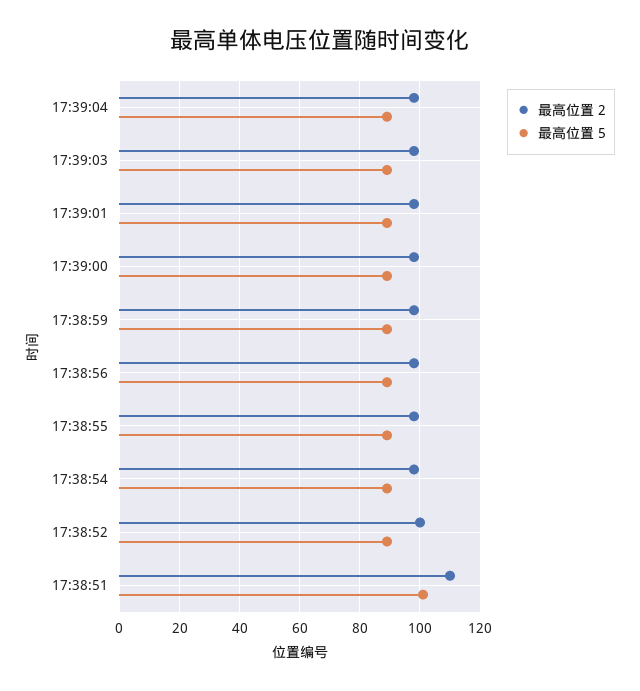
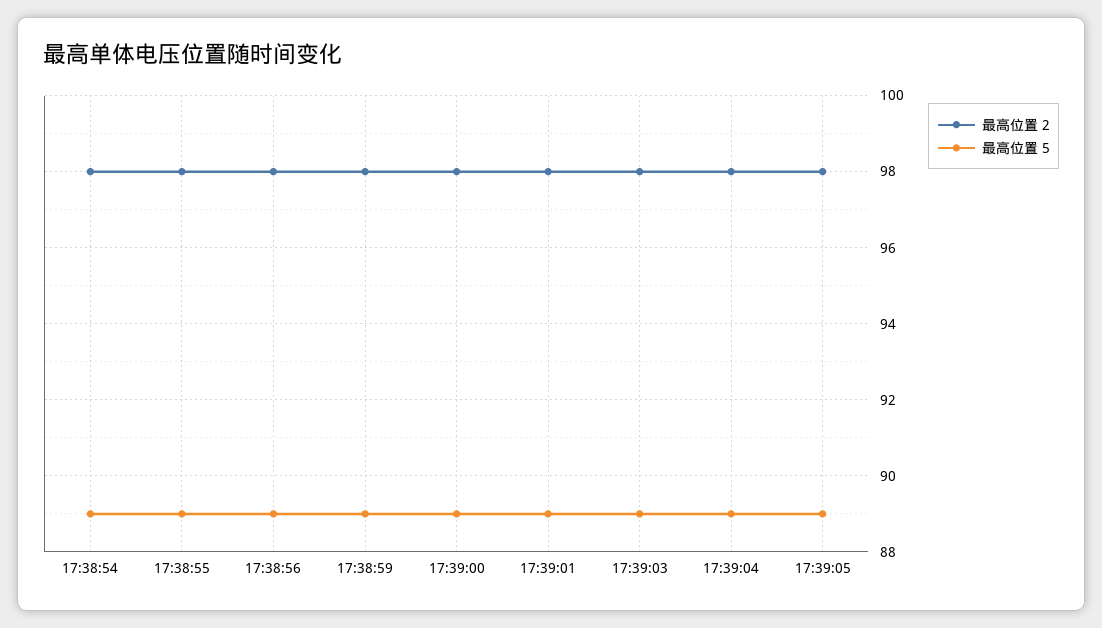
最高位置 2, 17:38:52: 100 -> none
最高位置 5, 17:38:52: 90 -> none
最高位置 2, 17:38:51: 110 -> none
最高位置 5, 17:38:51: 100 -> none
最高位置 2, 17:39:05: none -> 98
最高位置 5, 17:39:05: none -> 89

